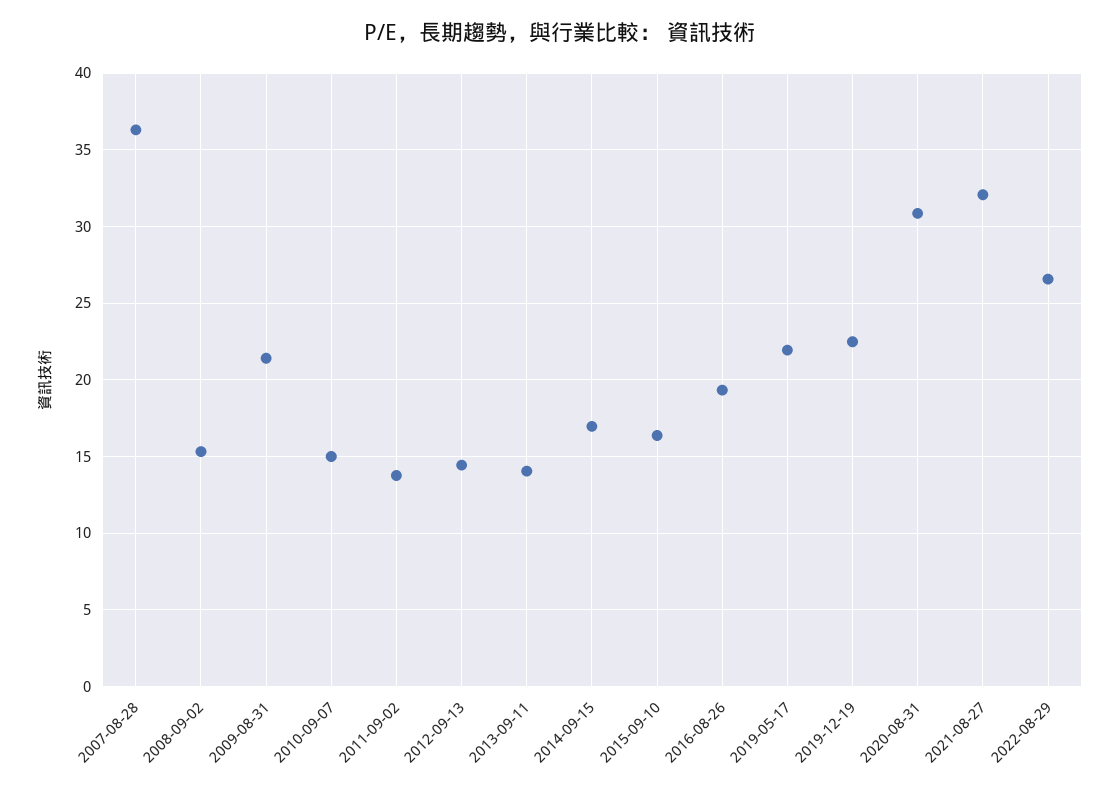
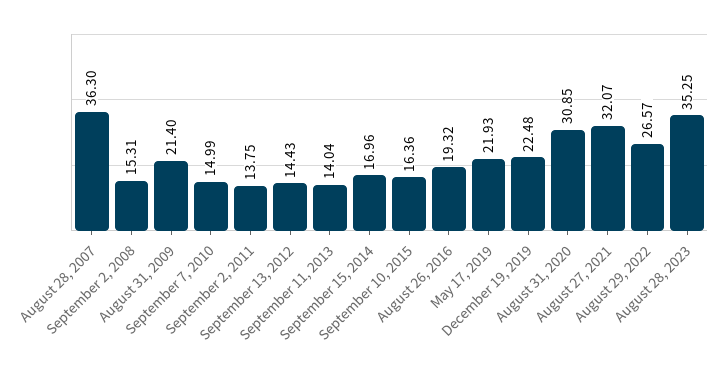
August 28, 2023: none -> 35.25

